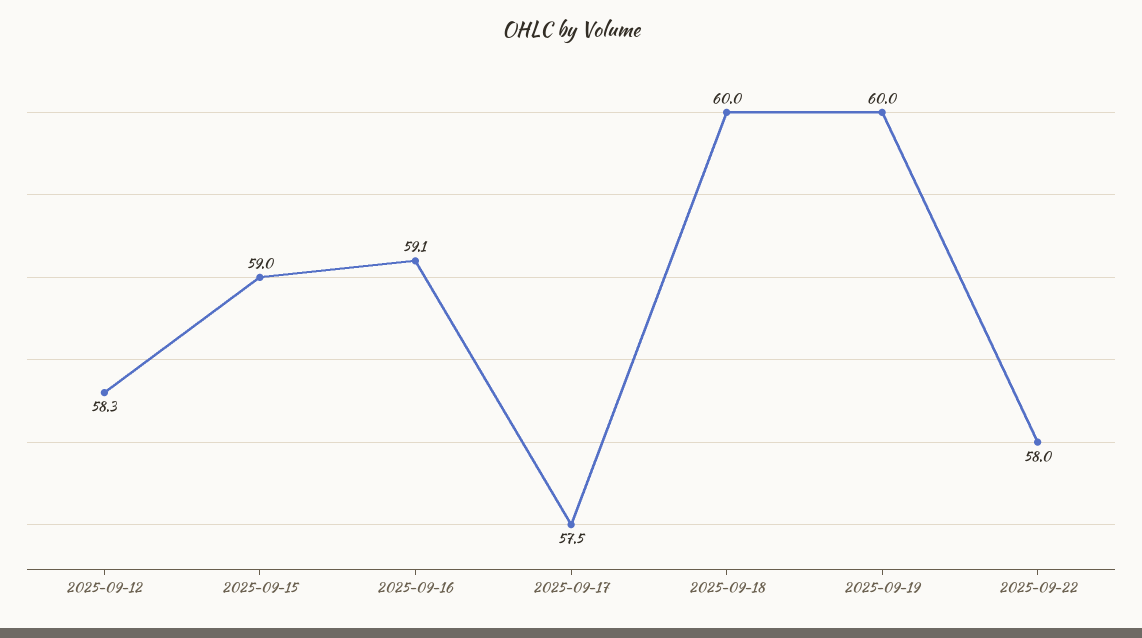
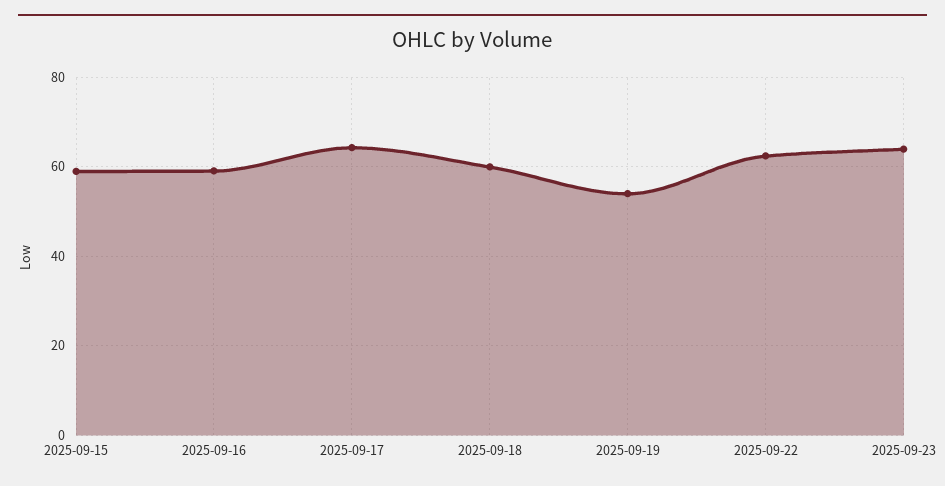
2025-09-12: 58.3 -> none
2025-09-17: 57.5 -> 64
2025-09-19: 60 -> 54
2025-09-22: 58 -> 62
2025-09-23: none -> 64

